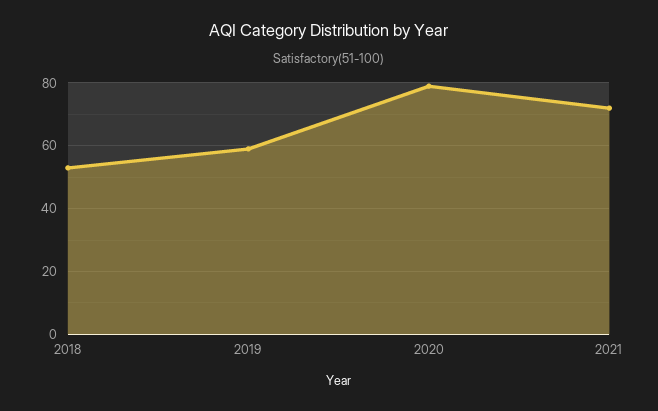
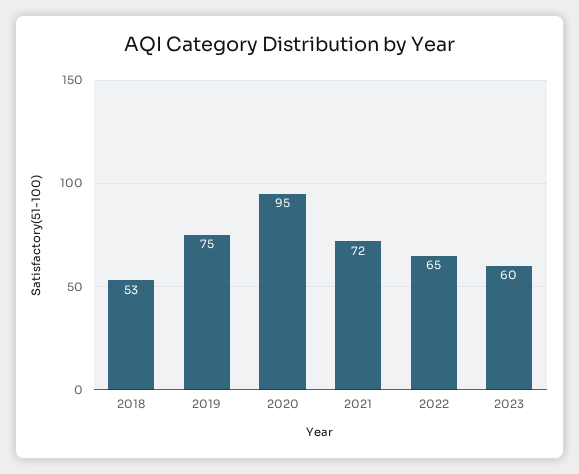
2019: 60 -> 75
2020: 80 -> 95
2022: none -> 65
2023: none -> 60

